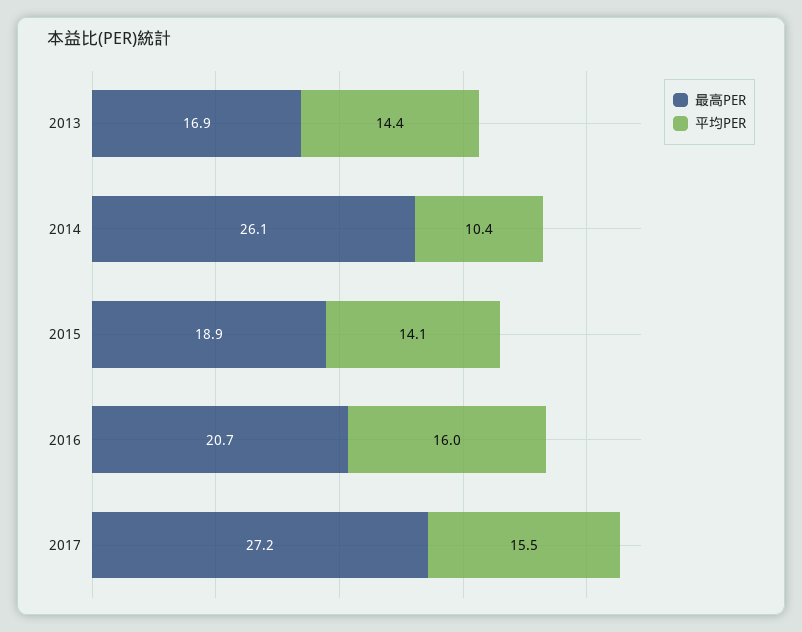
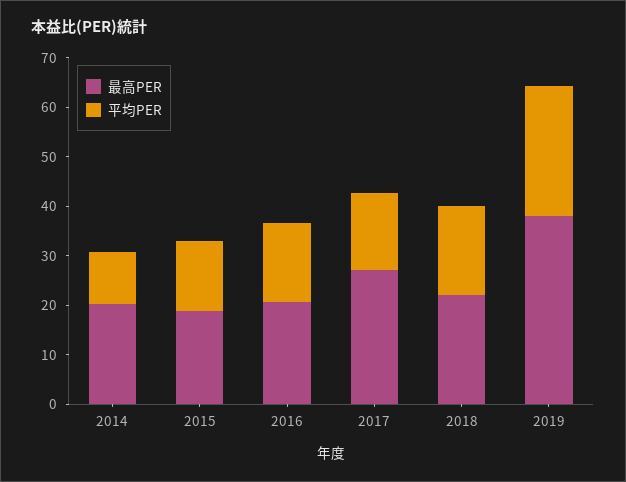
最高PER, 2013: 16.9 -> none
平均PER, 2013: 14.4 -> none
最高PER, 2014: 26.1 -> 20
最高PER, 2018: none -> 22
平均PER, 2018: none -> 18
最高PER, 2019: none -> 38
平均PER, 2019: none -> 26

